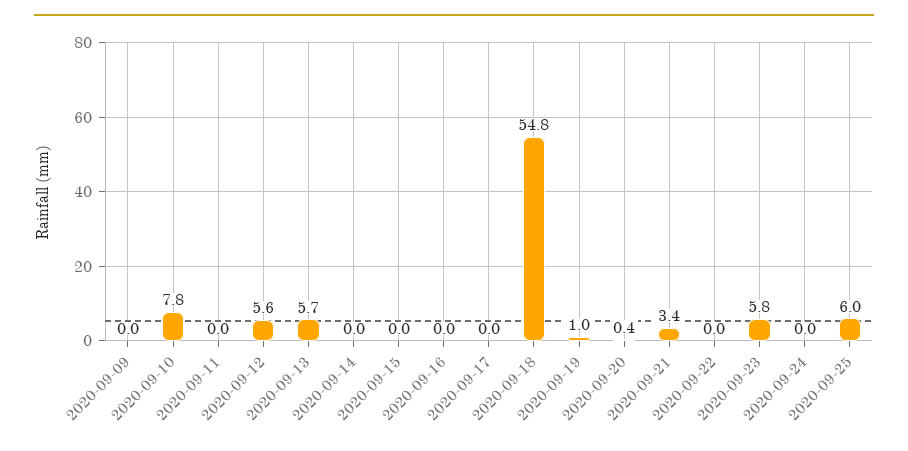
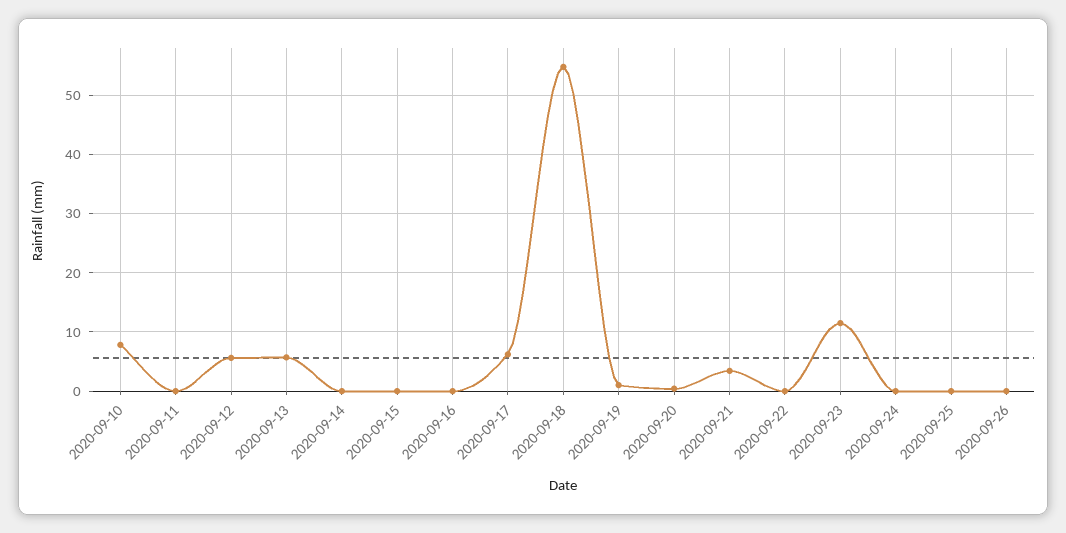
2020-09-09: 0 -> none
2020-09-17: 0 -> 6
2020-09-23: 5.8 -> 12
2020-09-25: 6 -> 0
2020-09-26: none -> 0

